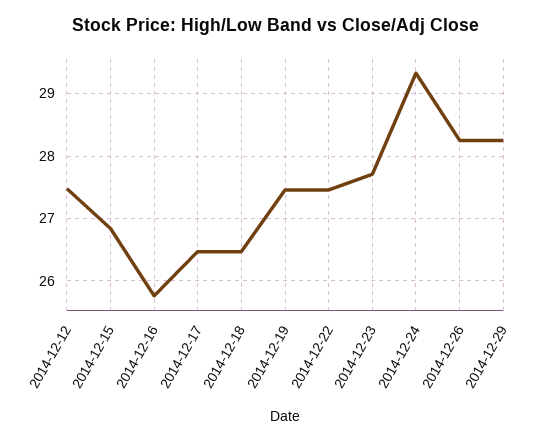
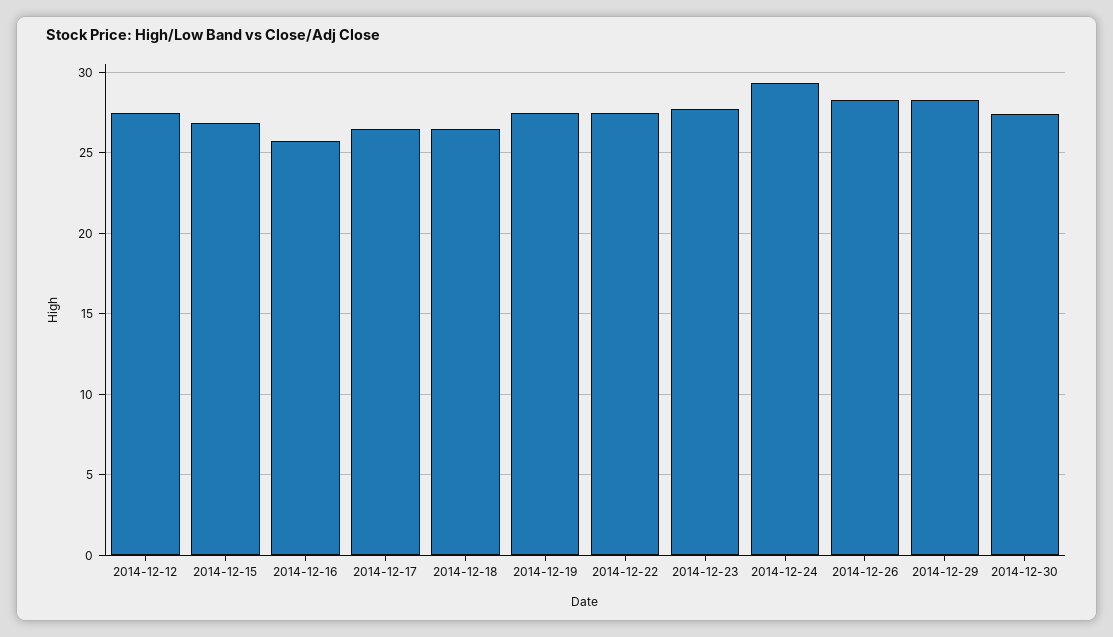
2014-12-30: none -> 27.5

